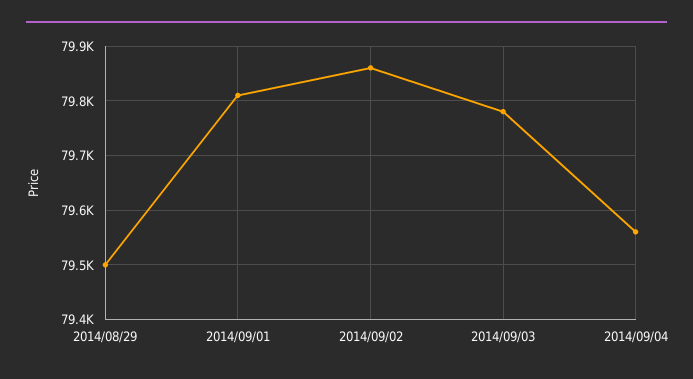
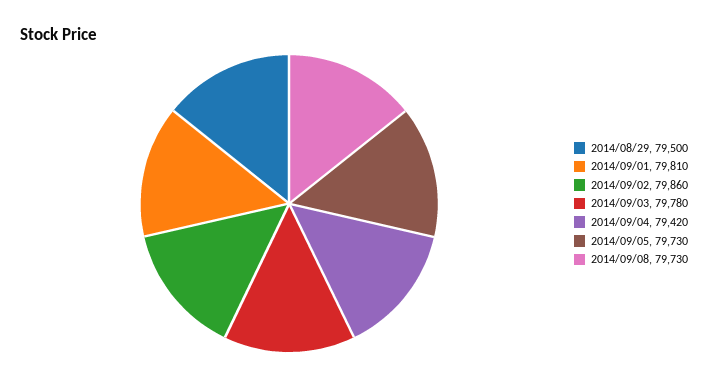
2014/09/04: 79560 -> 79420
2014/09/05: none -> 79730
2014/09/08: none -> 79730

